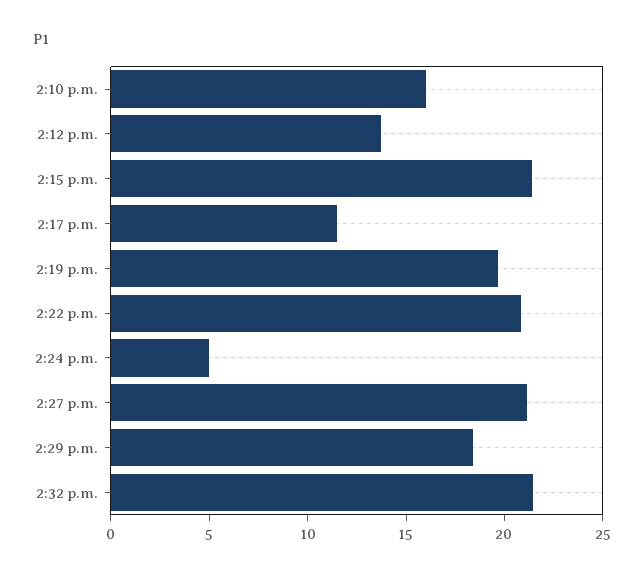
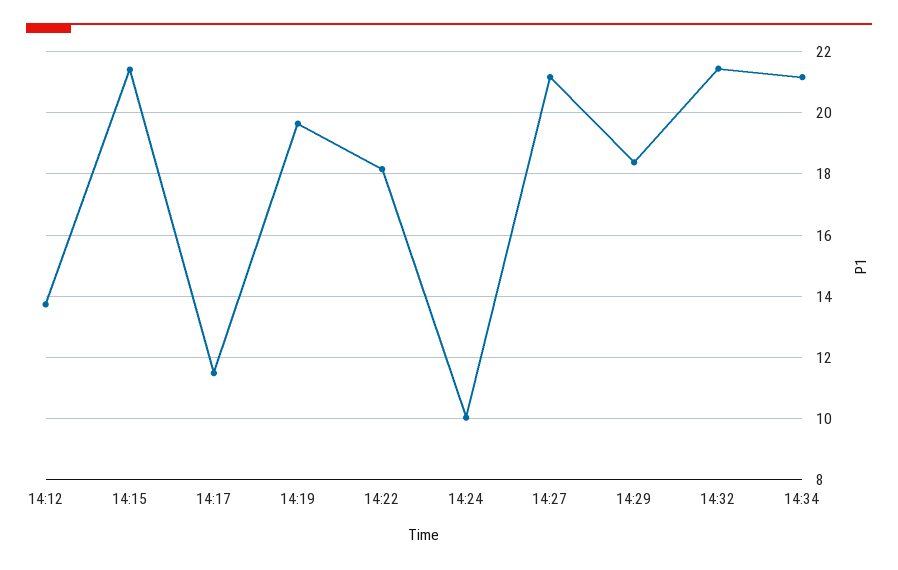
2:10 p.m.: 16 -> none
2:22 p.m.: 21 -> 18.2
2:24 p.m.: 5 -> 10
14:34: none -> 21.2

